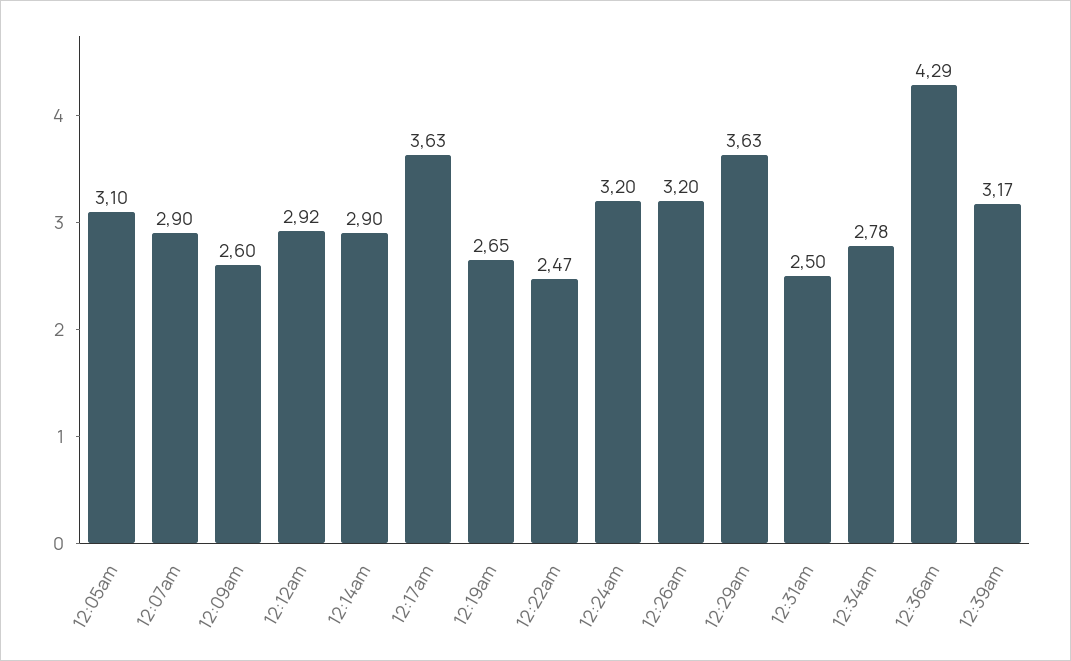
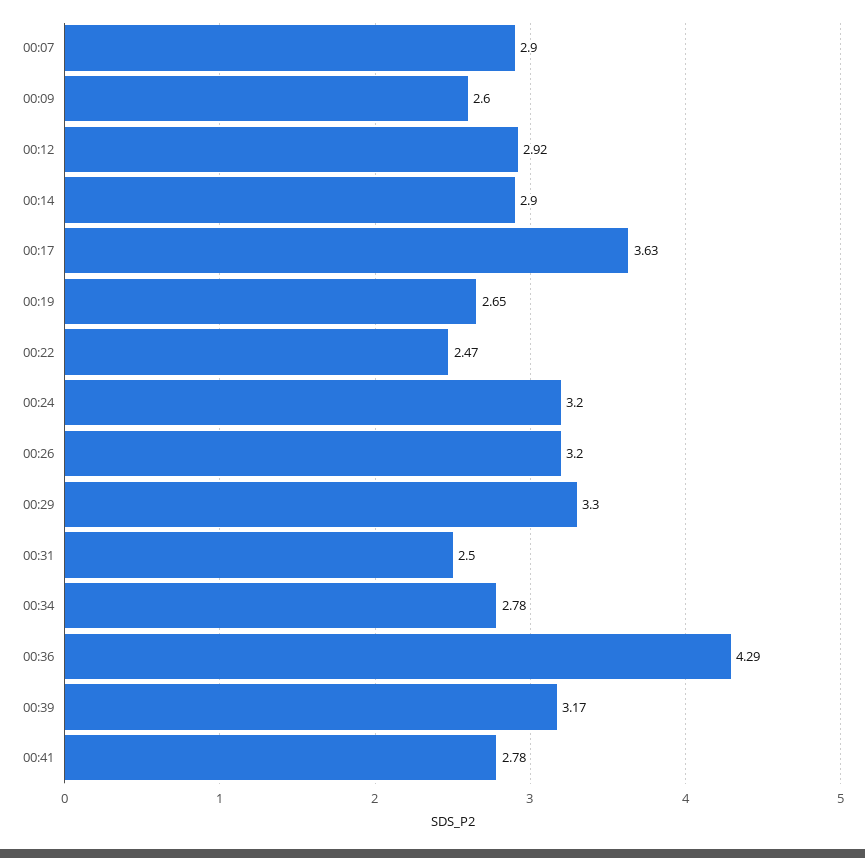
12:05am: 3.1 -> none
12:29am: 3.63 -> 3.3
00:41: none -> 2.78

